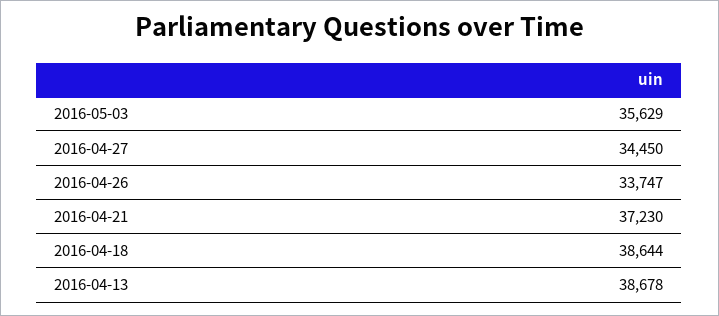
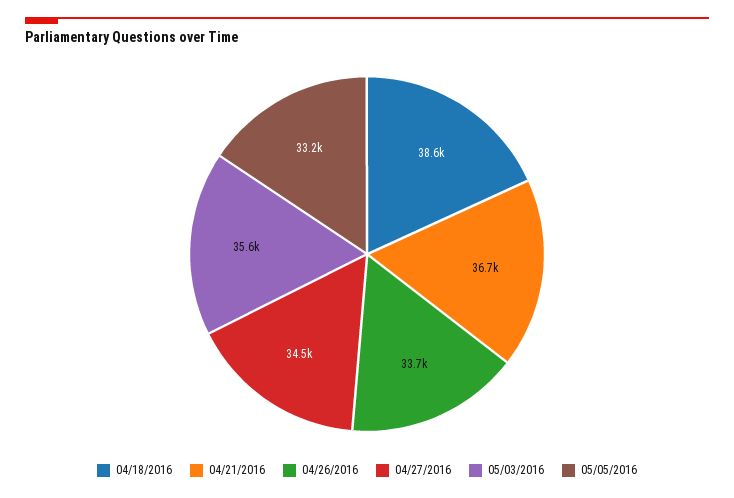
2016-04-21: 37230 -> 36700
2016-04-13: 38678 -> none
05/05/2016: none -> 33200

